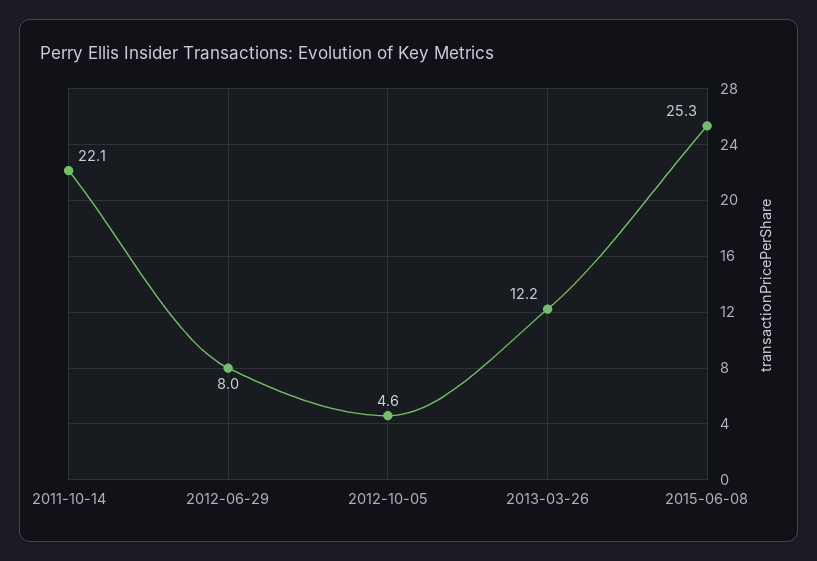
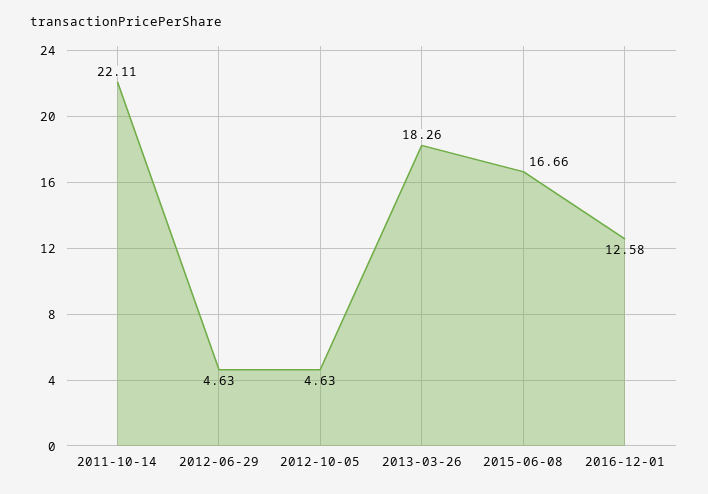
2012-06-29: 8 -> 4.63
2013-03-26: 12.2 -> 18.26
2015-06-08: 25.3 -> 16.66
2016-12-01: none -> 12.58

